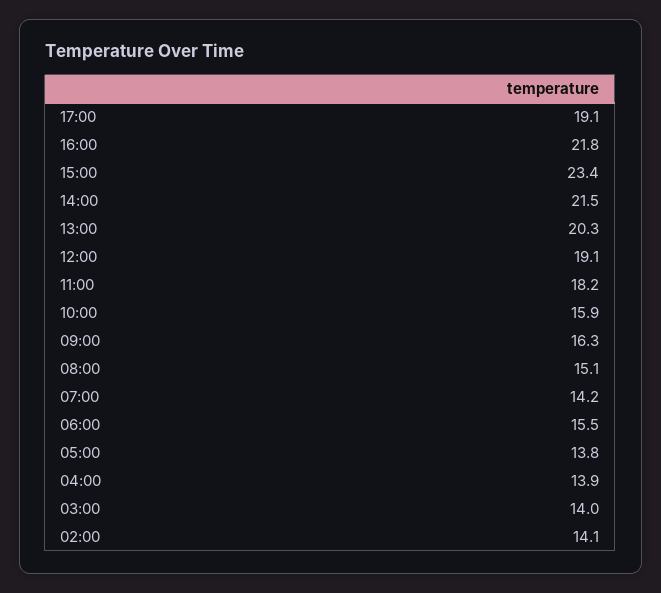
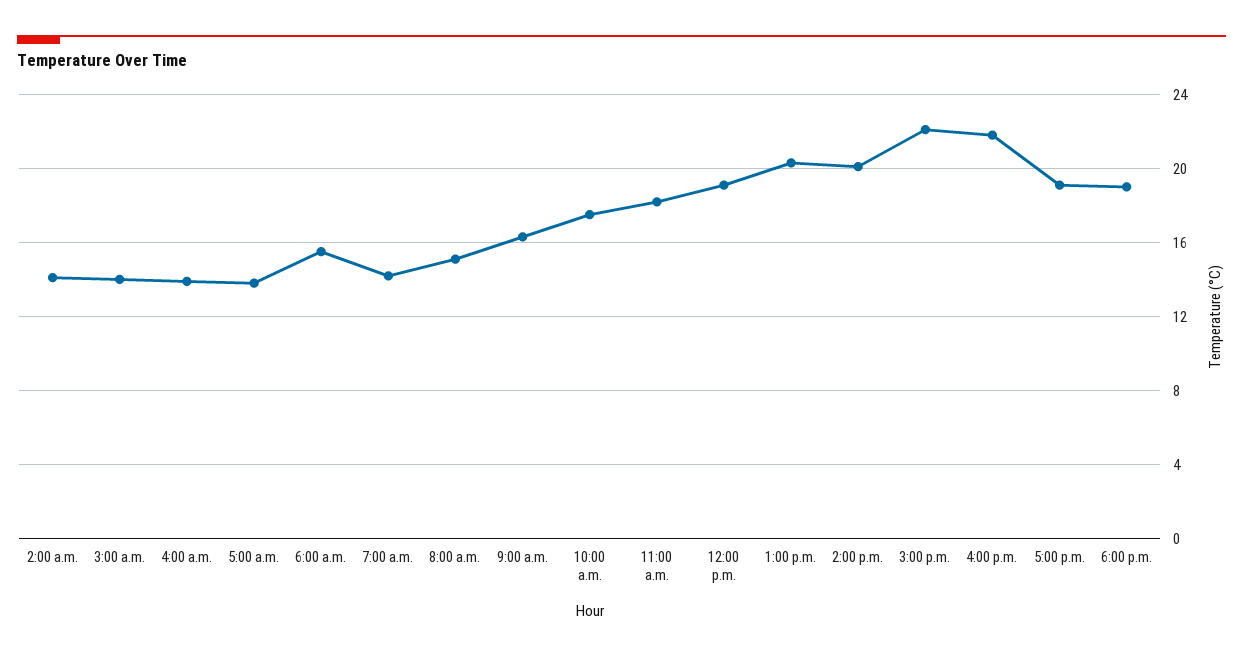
15:00: 23.4 -> 22
14:00: 21.5 -> 20
10:00: 15.9 -> 17.5
6:00 p.m.: none -> 19

